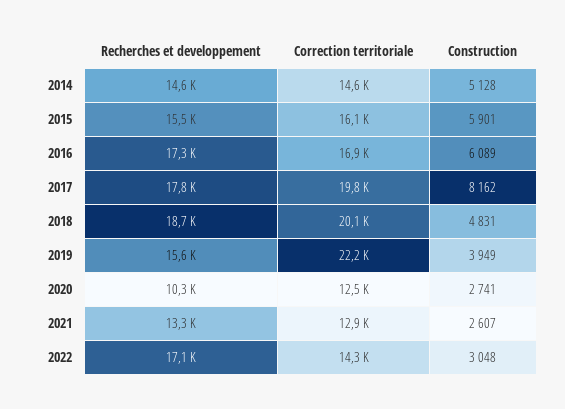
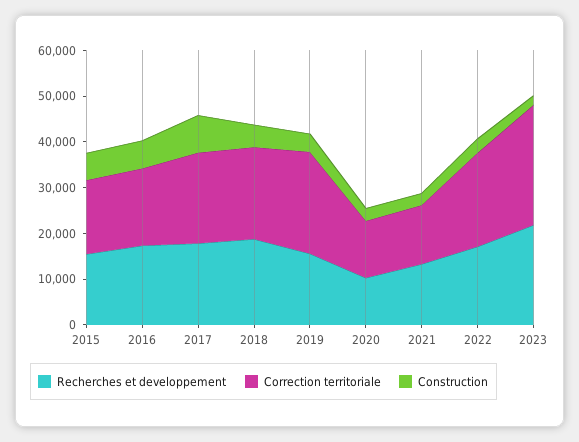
Recherches et developpement, 2014: 14600 -> none
Correction territoriale, 2014: 14600 -> none
Construction, 2014: 5128 -> none
Correction territoriale, 2022: 14300 -> 20000
Recherches et developpement, 2023: none -> 22000
Correction territoriale, 2023: none -> 26000
Construction, 2023: none -> 2000

